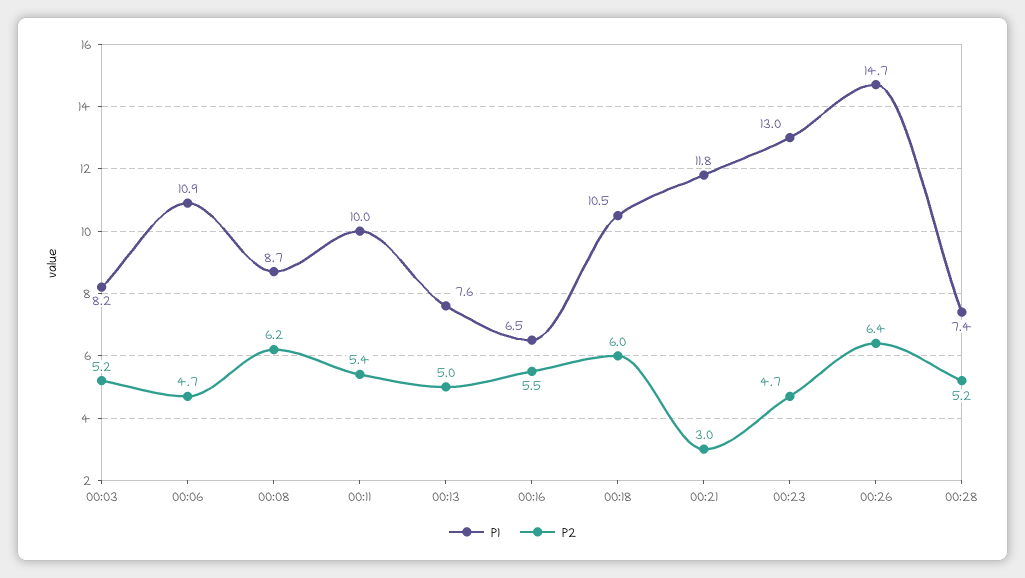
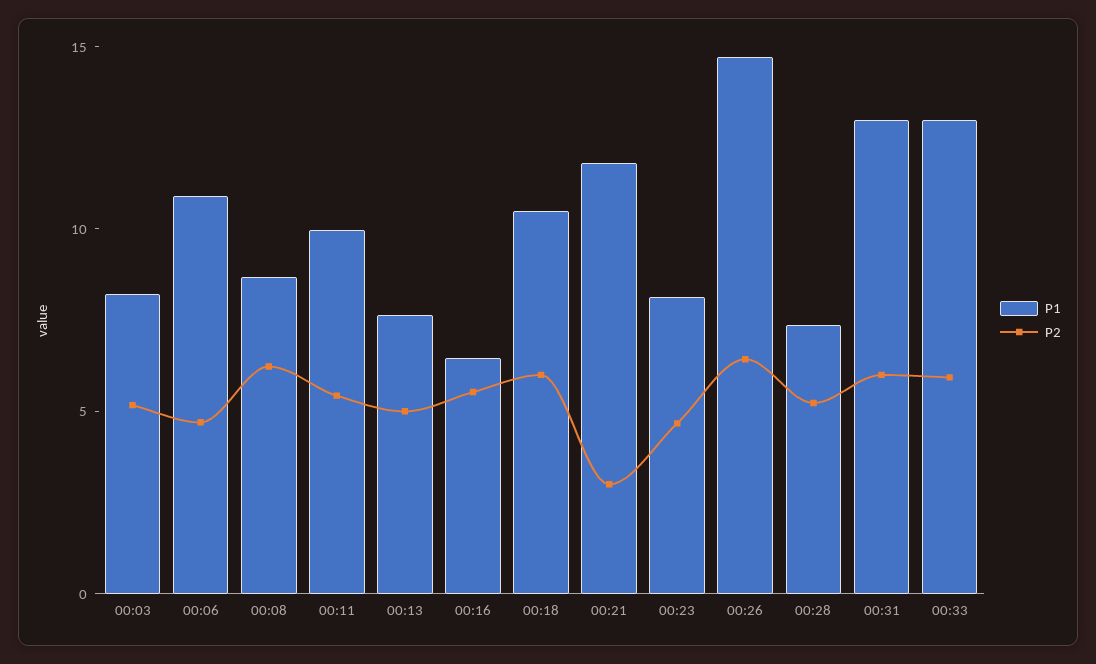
P1, 00:23: 13 -> 8
P1, 00:31: none -> 13
P2, 00:31: none -> 6
P1, 00:33: none -> 13
P2, 00:33: none -> 6

